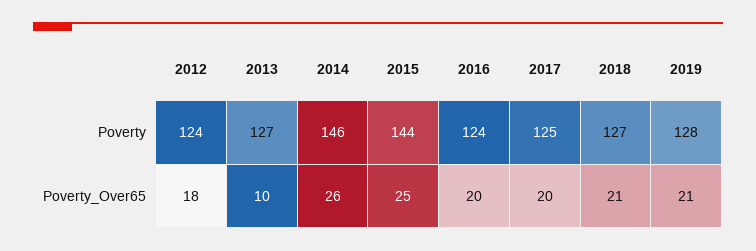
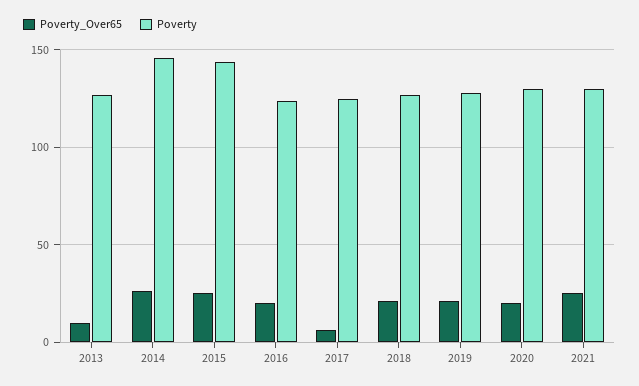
Poverty, 2012: 124 -> none
Poverty_Over65, 2012: 18 -> none
Poverty_Over65, 2017: 20 -> 5
Poverty_Over65, 2020: none -> 20
Poverty, 2020: none -> 130
Poverty_Over65, 2021: none -> 25
Poverty, 2021: none -> 130

